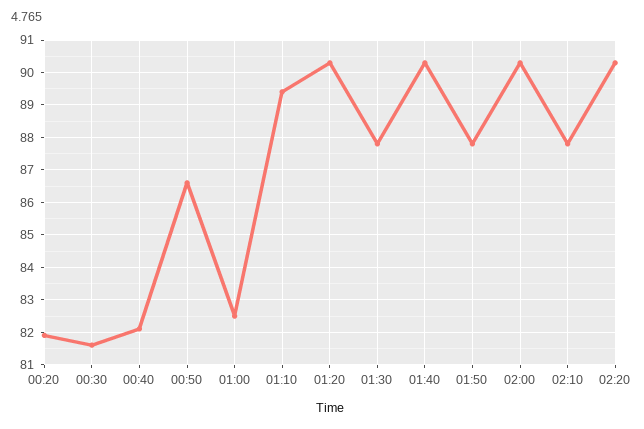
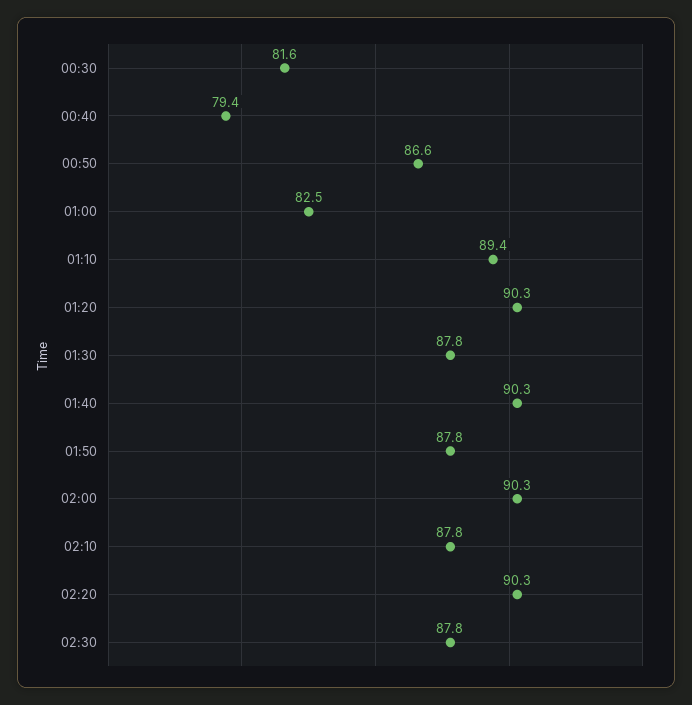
00:20: 82 -> none
00:40: 82 -> 79.4
02:30: none -> 87.8

